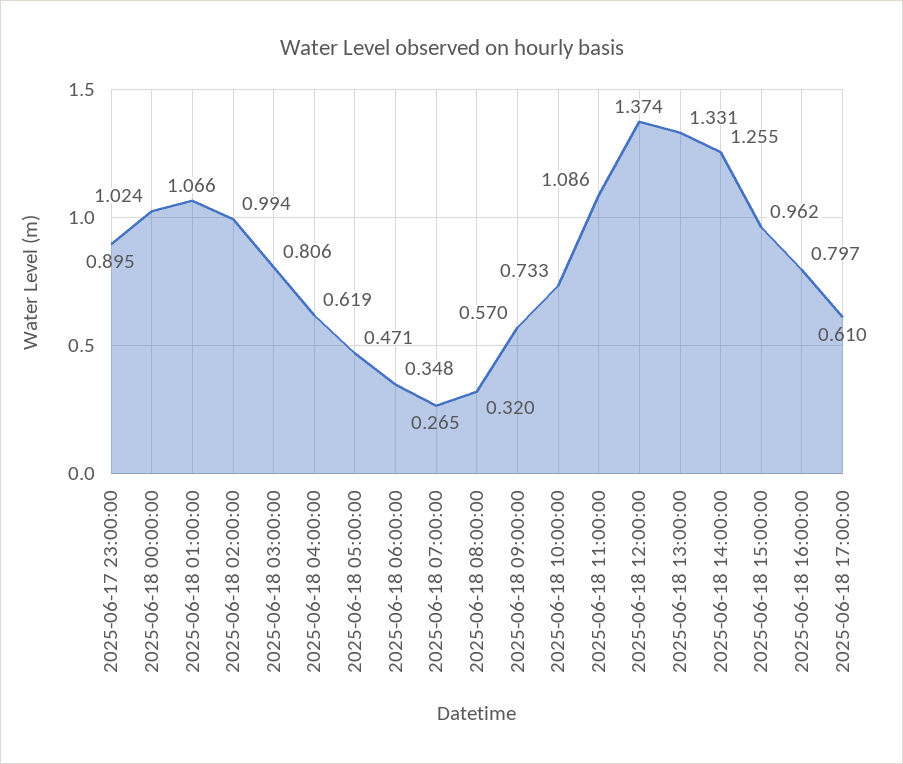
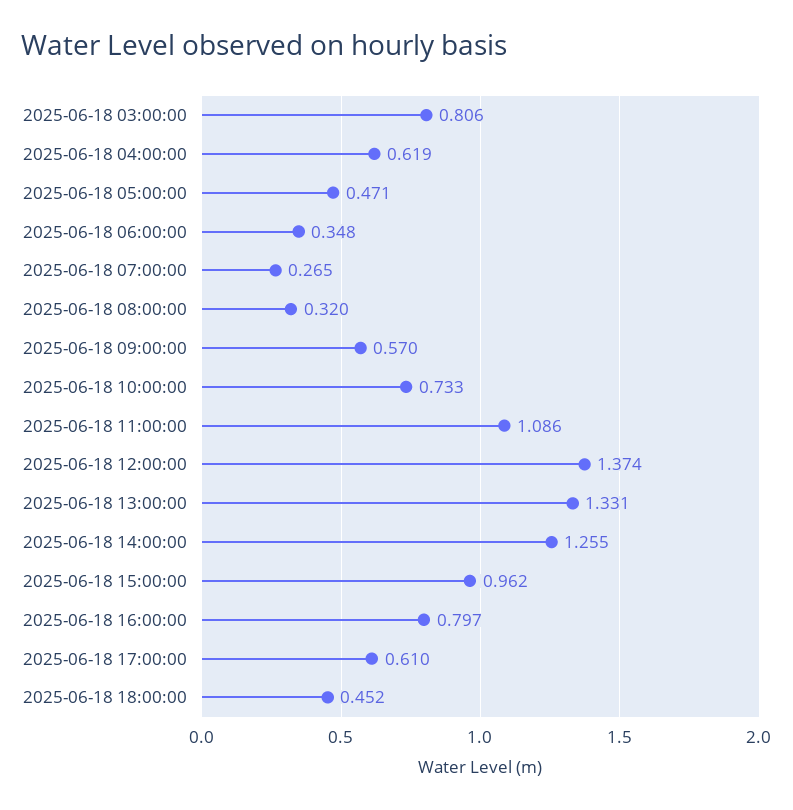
2025-06-17 23:00:00: 0.895 -> none
2025-06-18 00:00:00: 1.024 -> none
2025-06-18 01:00:00: 1.066 -> none
2025-06-18 02:00:00: 0.994 -> none
2025-06-18 18:00:00: none -> 0.452

